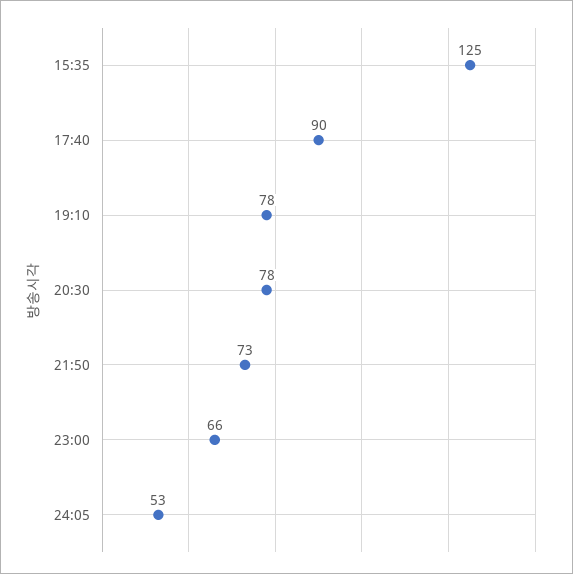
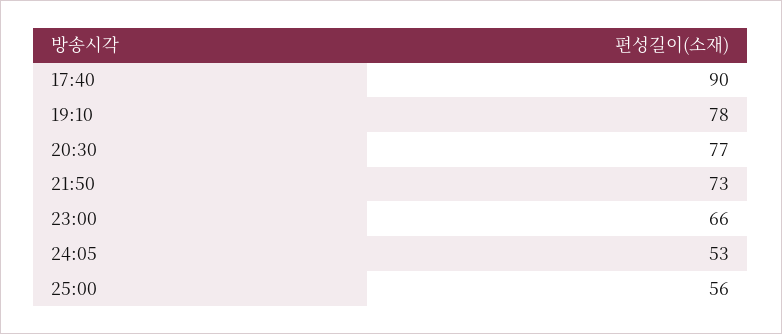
15:35: 125 -> none
20:30: 78 -> 77
25:00: none -> 56

